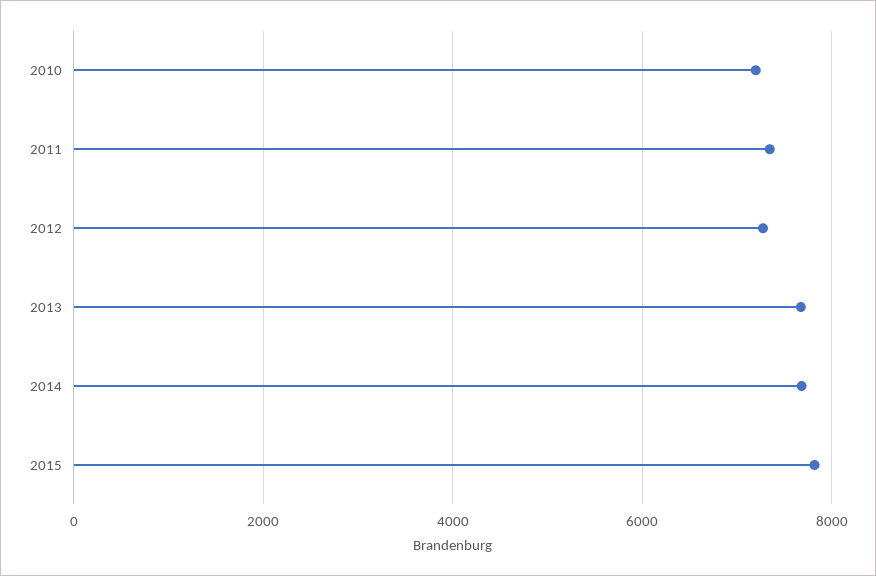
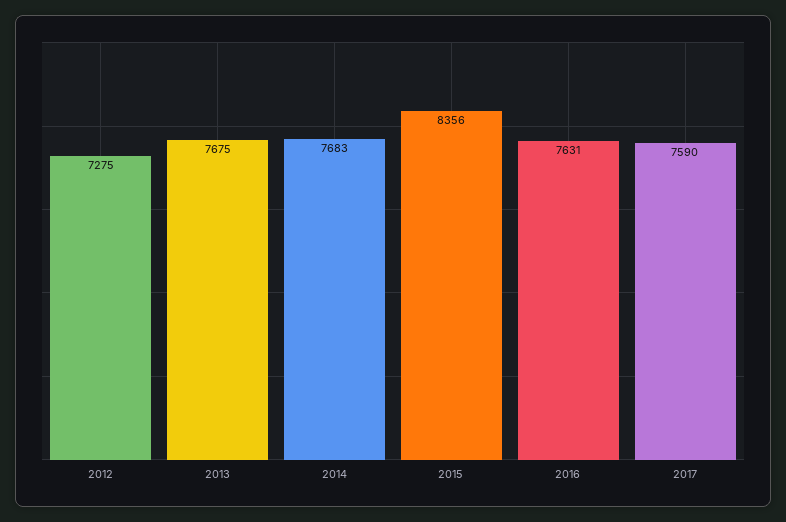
2010: 7200 -> none
2011: 7400 -> none
2015: 7800 -> 8356
2016: none -> 7631
2017: none -> 7590

